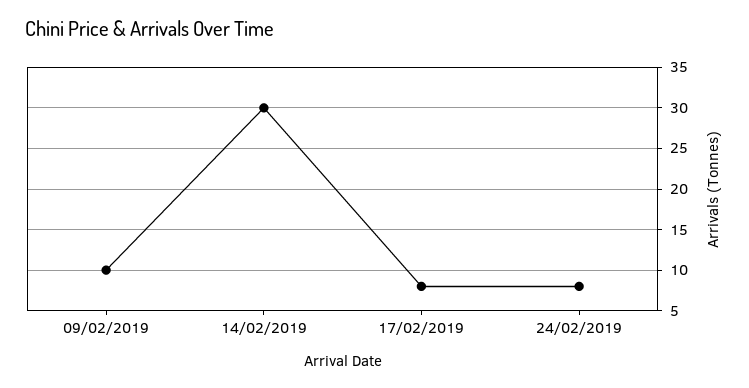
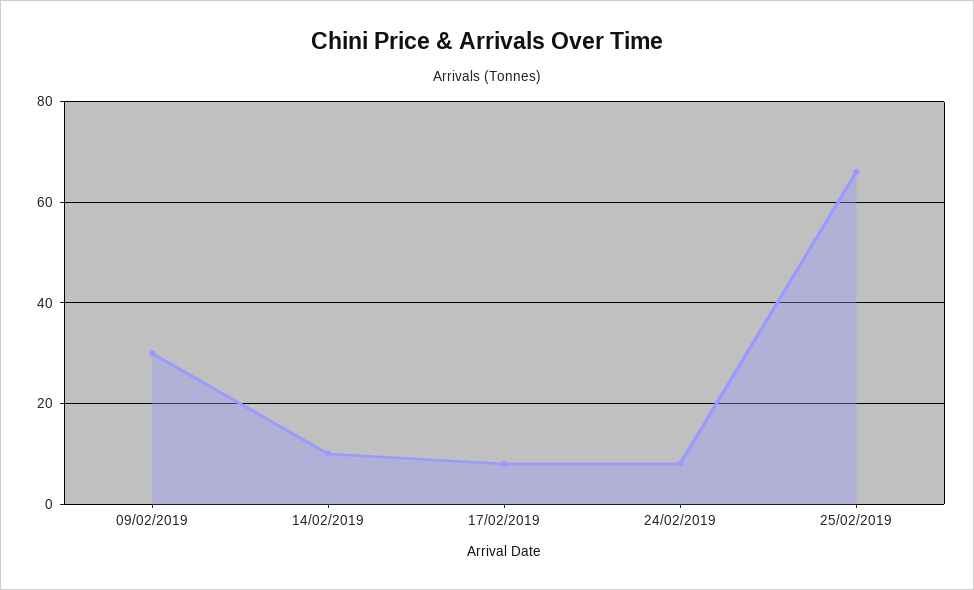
09/02/2019: 10 -> 30
14/02/2019: 30 -> 10
25/02/2019: none -> 65

